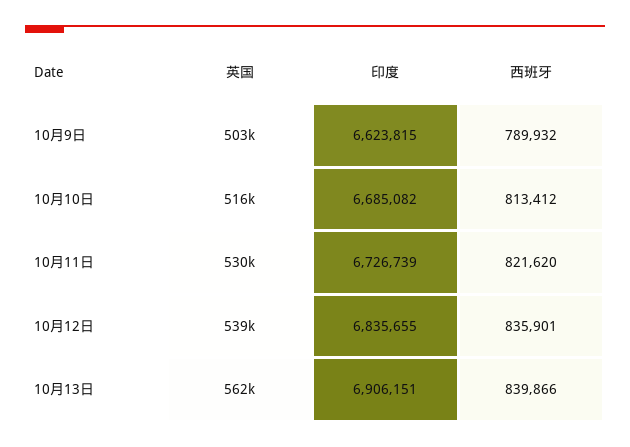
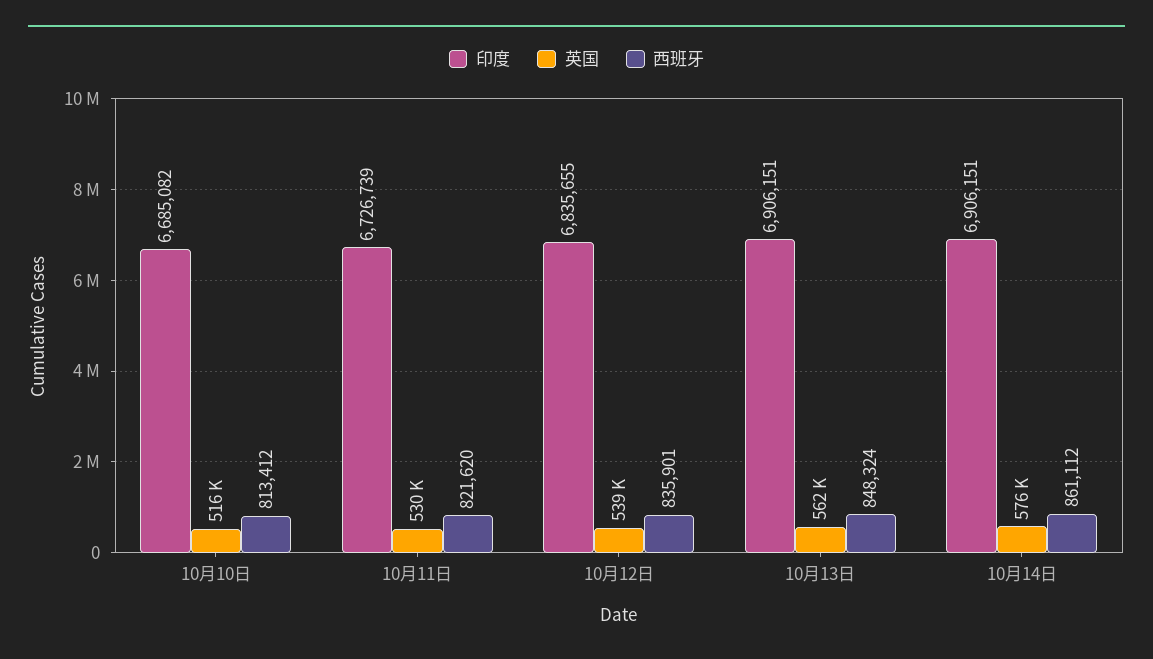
英国, 10月9日: 503000 -> none
印度, 10月9日: 6623815 -> none
西班牙, 10月9日: 789932 -> none
西班牙, 10月13日: 839866 -> 848324
印度, 10月14日: none -> 6906151
英国, 10月14日: none -> 576000
西班牙, 10月14日: none -> 861112

